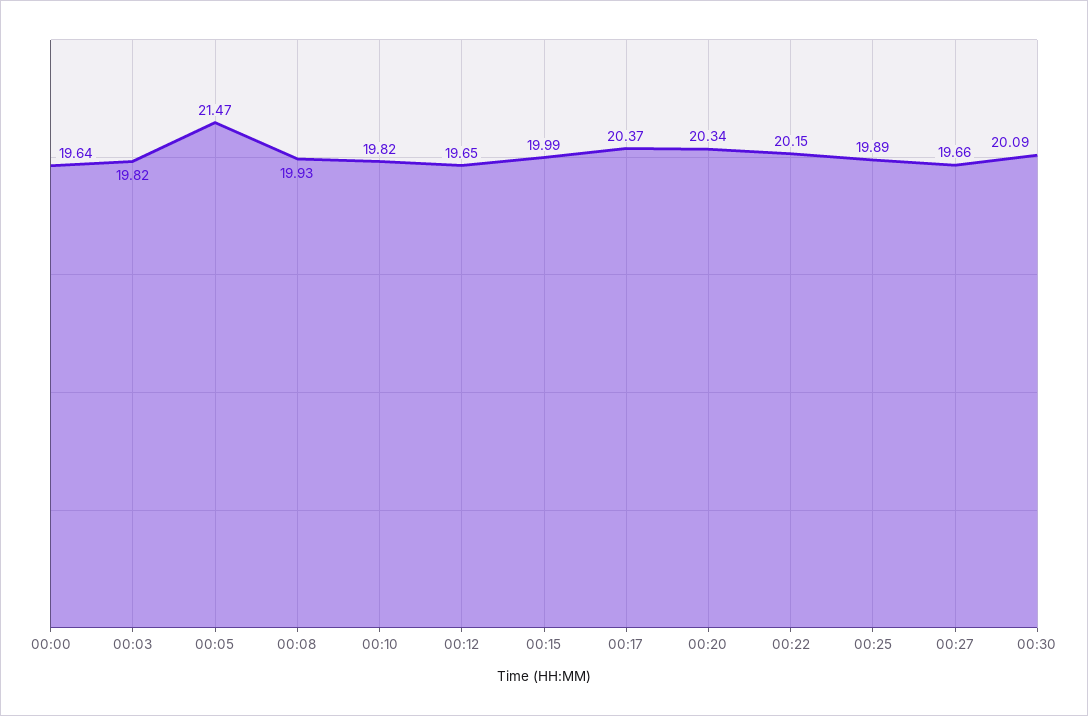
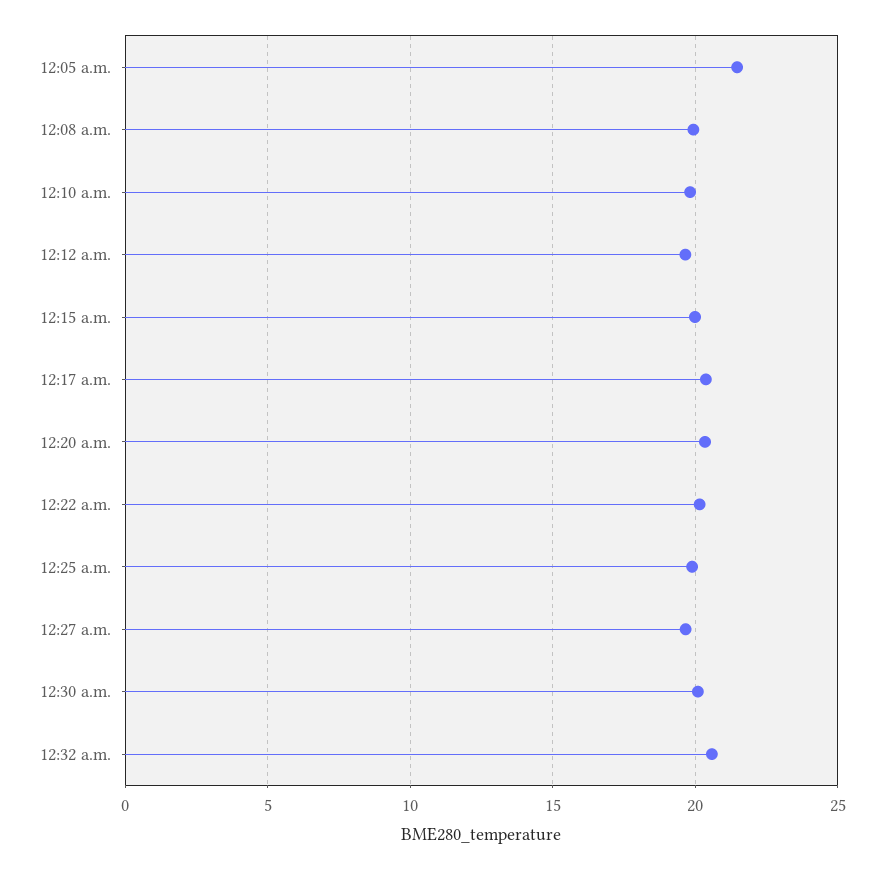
00:00: 19.64 -> none
00:03: 19.82 -> none
12:32 a.m.: none -> 20.5

